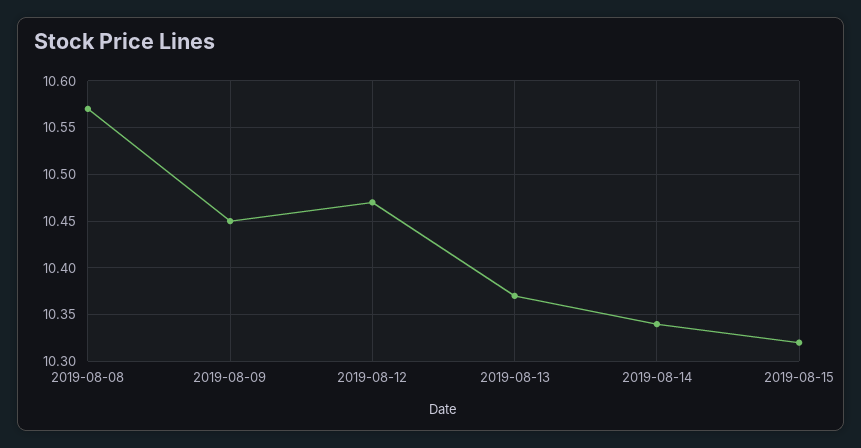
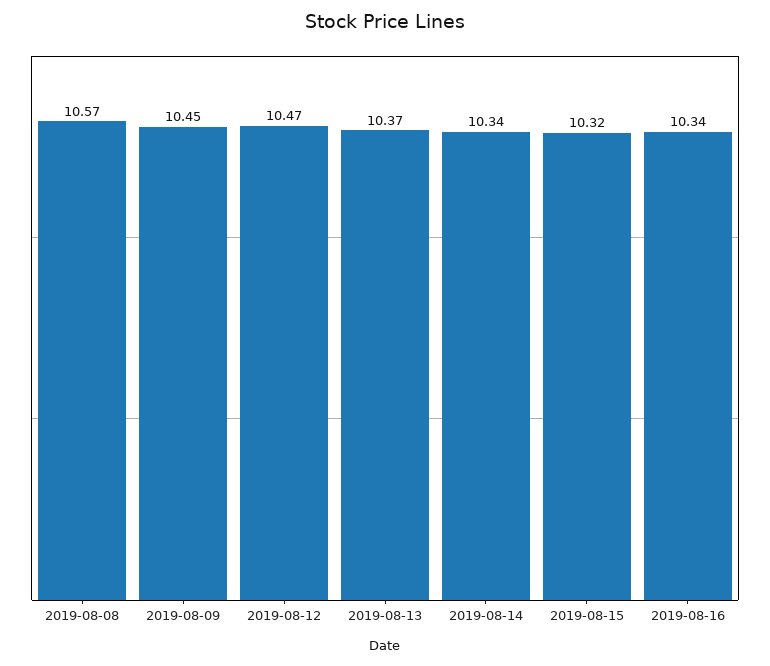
2019-08-16: none -> 10.34

